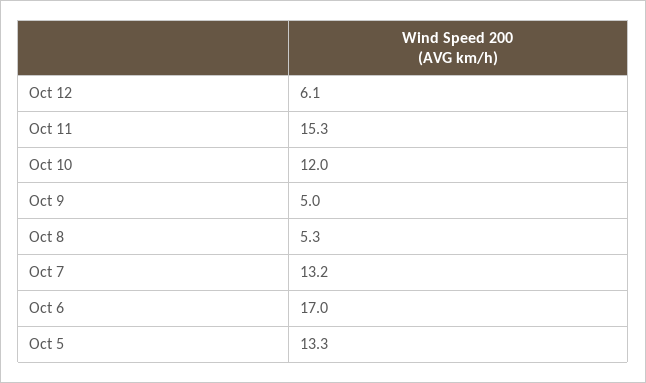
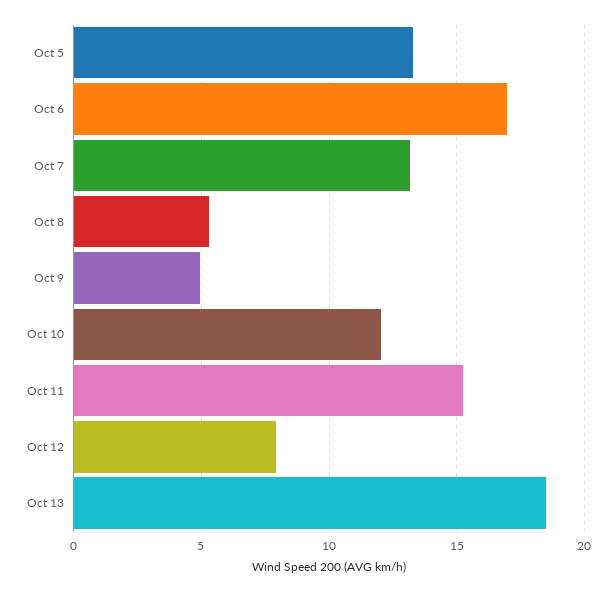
Oct 12: 6.1 -> 8
Oct 13: none -> 18.5

